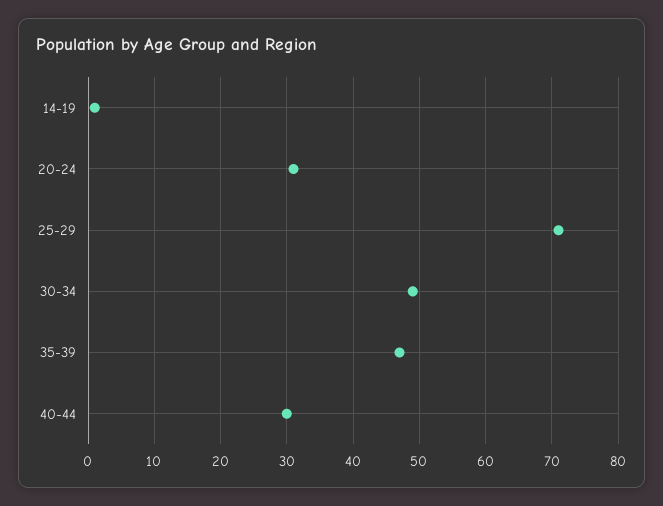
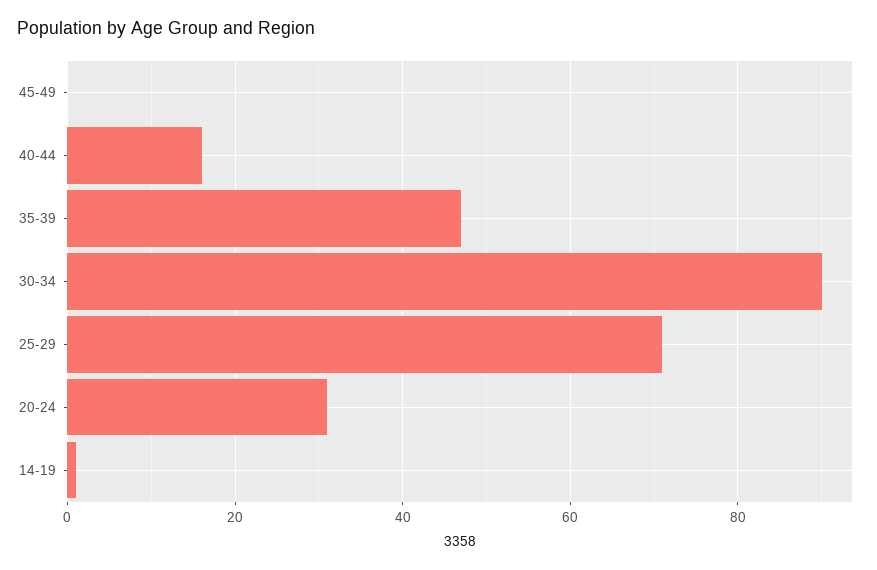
30-34: 49 -> 90
40-44: 30 -> 15
45-49: none -> 0

